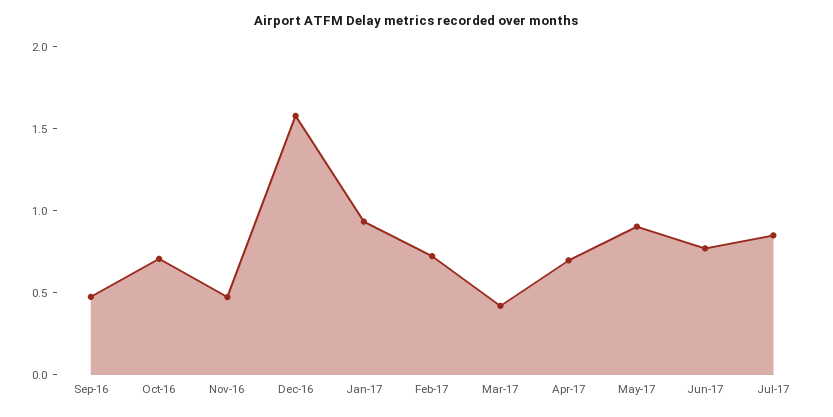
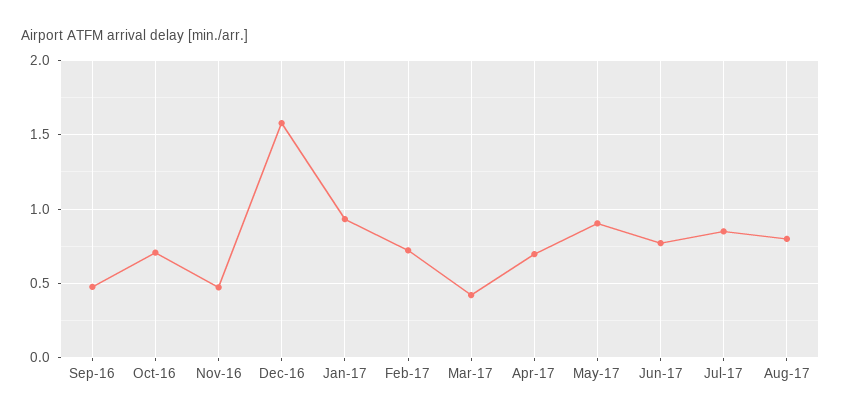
Aug-17: none -> 0.8

